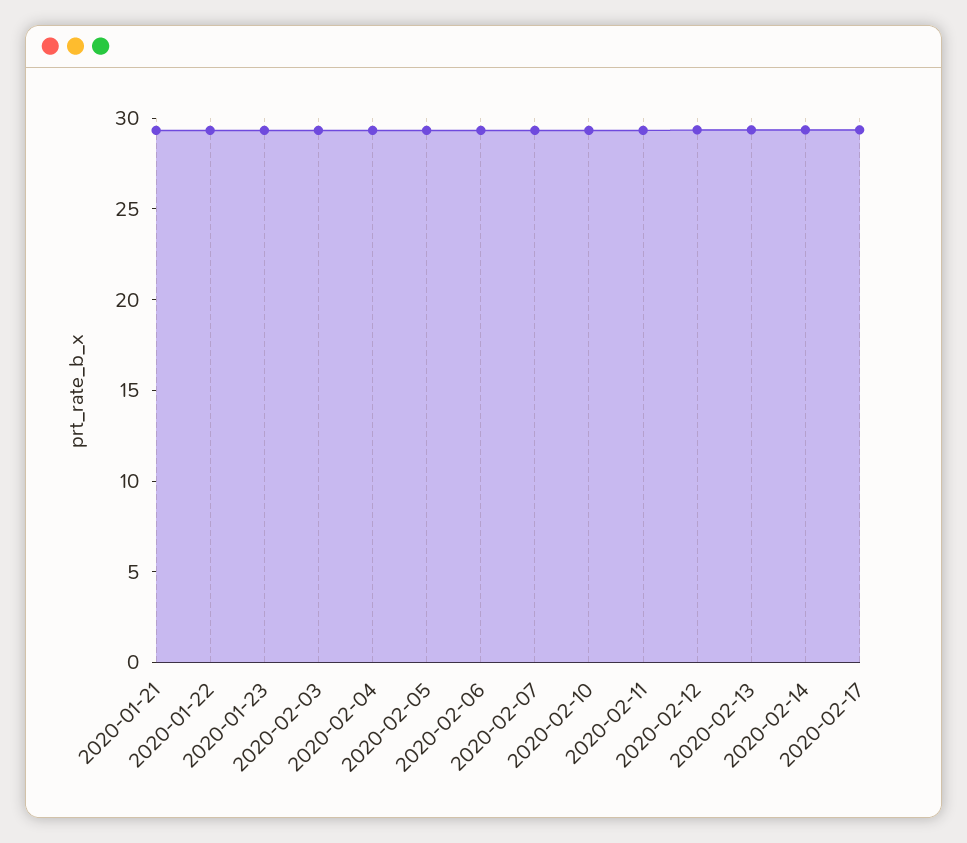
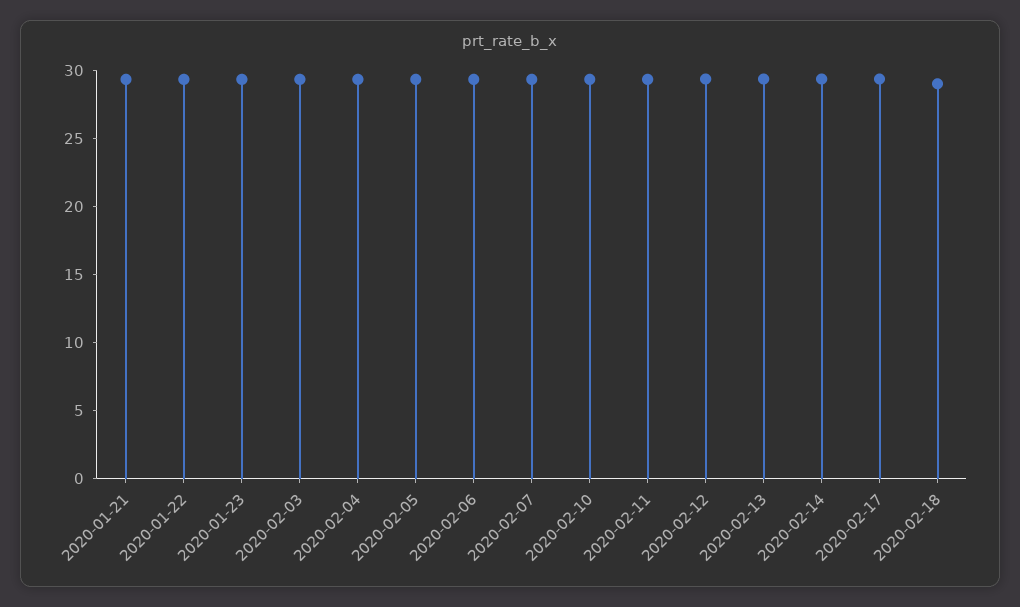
2020-02-18: none -> 29

